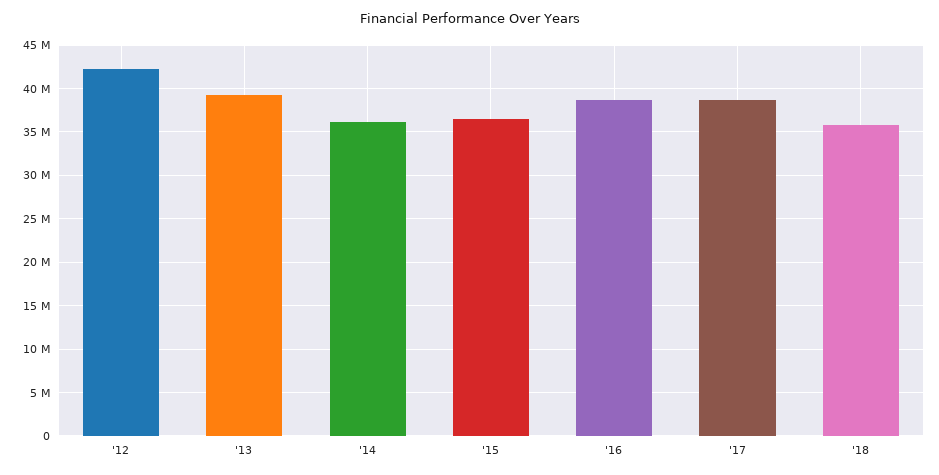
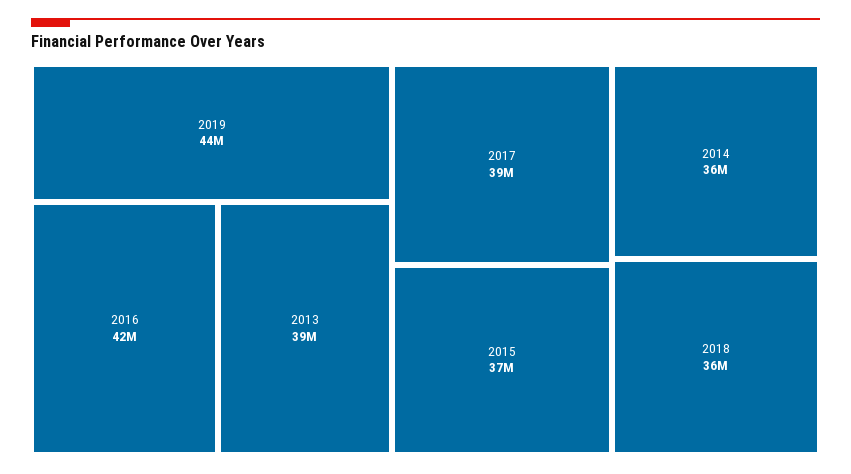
'12: 42000000 -> none
'16: 39000000 -> 42000000
2019: none -> 44000000

